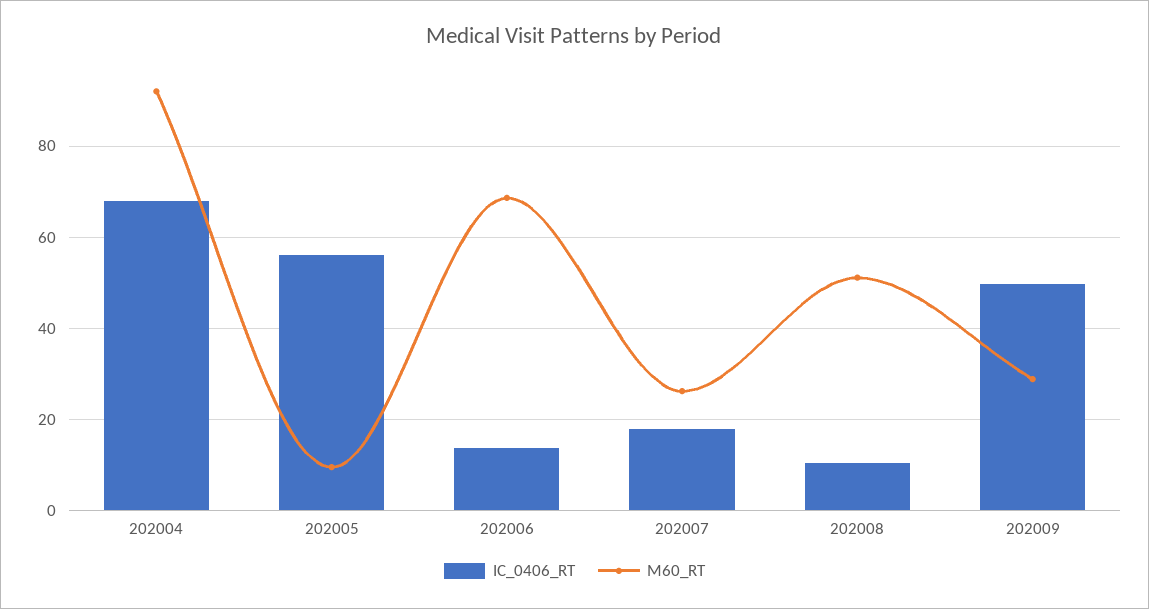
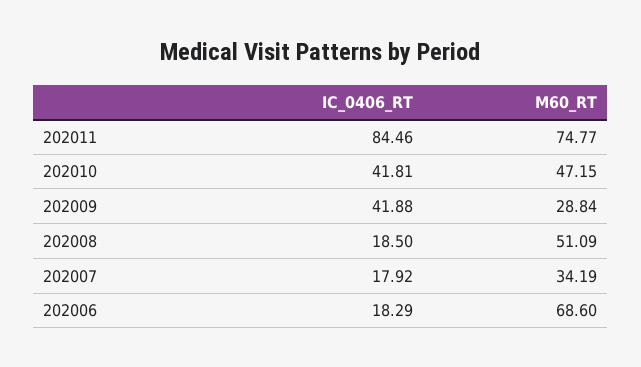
IC_0406_RT, 202004: 68 -> none
M60_RT, 202004: 92 -> none
IC_0406_RT, 202005: 56 -> none
M60_RT, 202005: 10 -> none
IC_0406_RT, 202006: 14 -> 18.29
M60_RT, 202007: 26 -> 34.19
IC_0406_RT, 202008: 10 -> 18.5
IC_0406_RT, 202009: 50 -> 41.88
IC_0406_RT, 202011: none -> 84.46
M60_RT, 202011: none -> 74.77
IC_0406_RT, 202010: none -> 41.81
M60_RT, 202010: none -> 47.15

